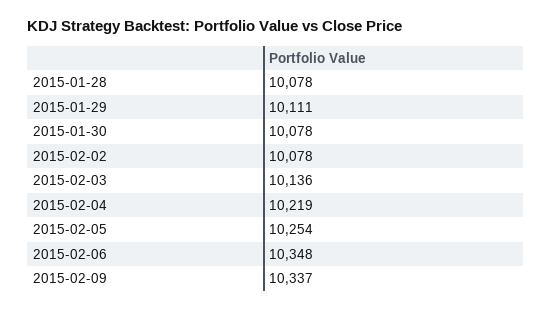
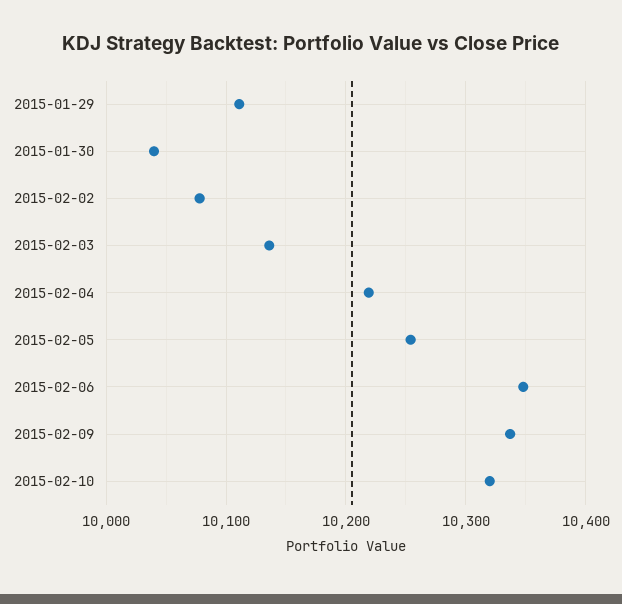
2015-01-28: 10078 -> none
2015-01-30: 10078 -> 10040
2015-02-10: none -> 10320

